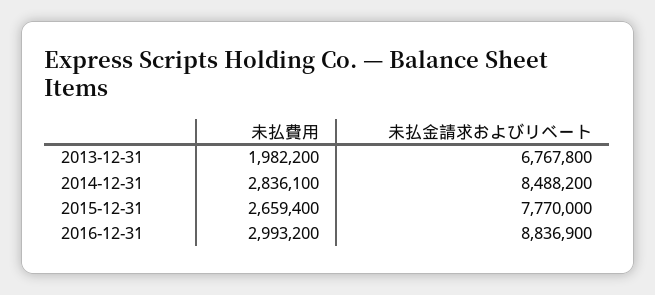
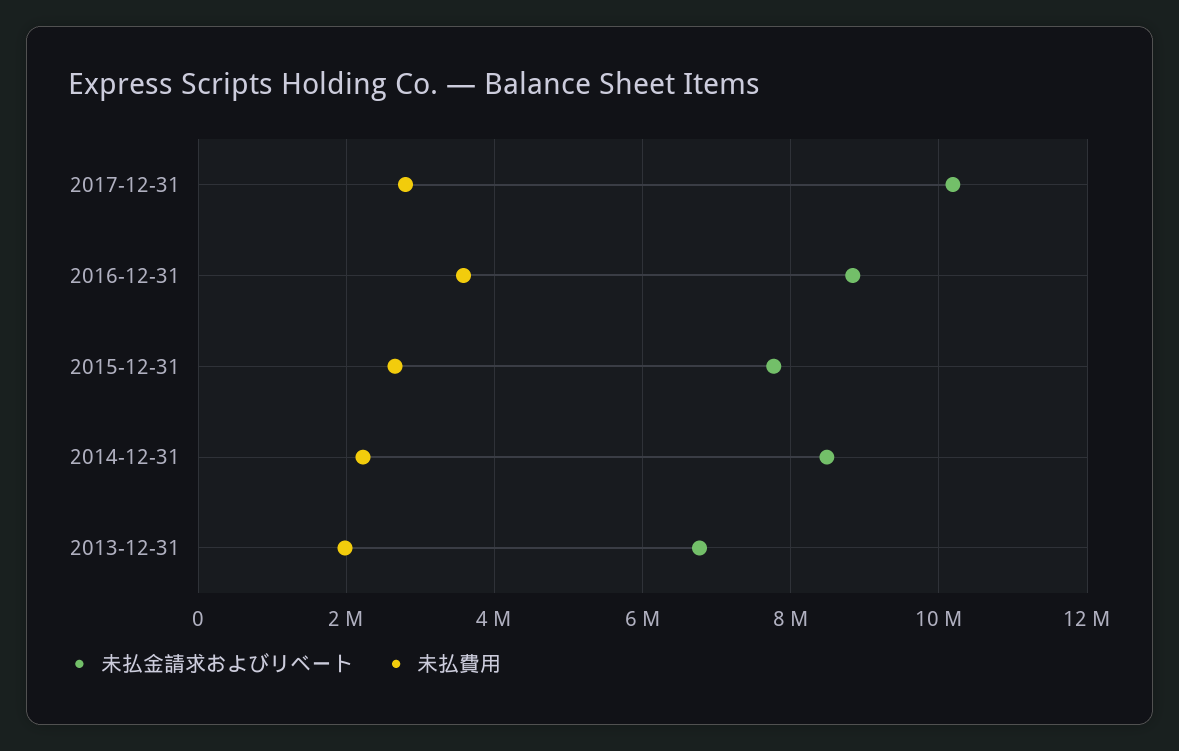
未払費用, 2014-12-31: 2836100 -> 2200000
未払費用, 2016-12-31: 2993200 -> 3600000
未払金請求およびリベート, 2017-12-31: none -> 10200000
未払費用, 2017-12-31: none -> 2800000

